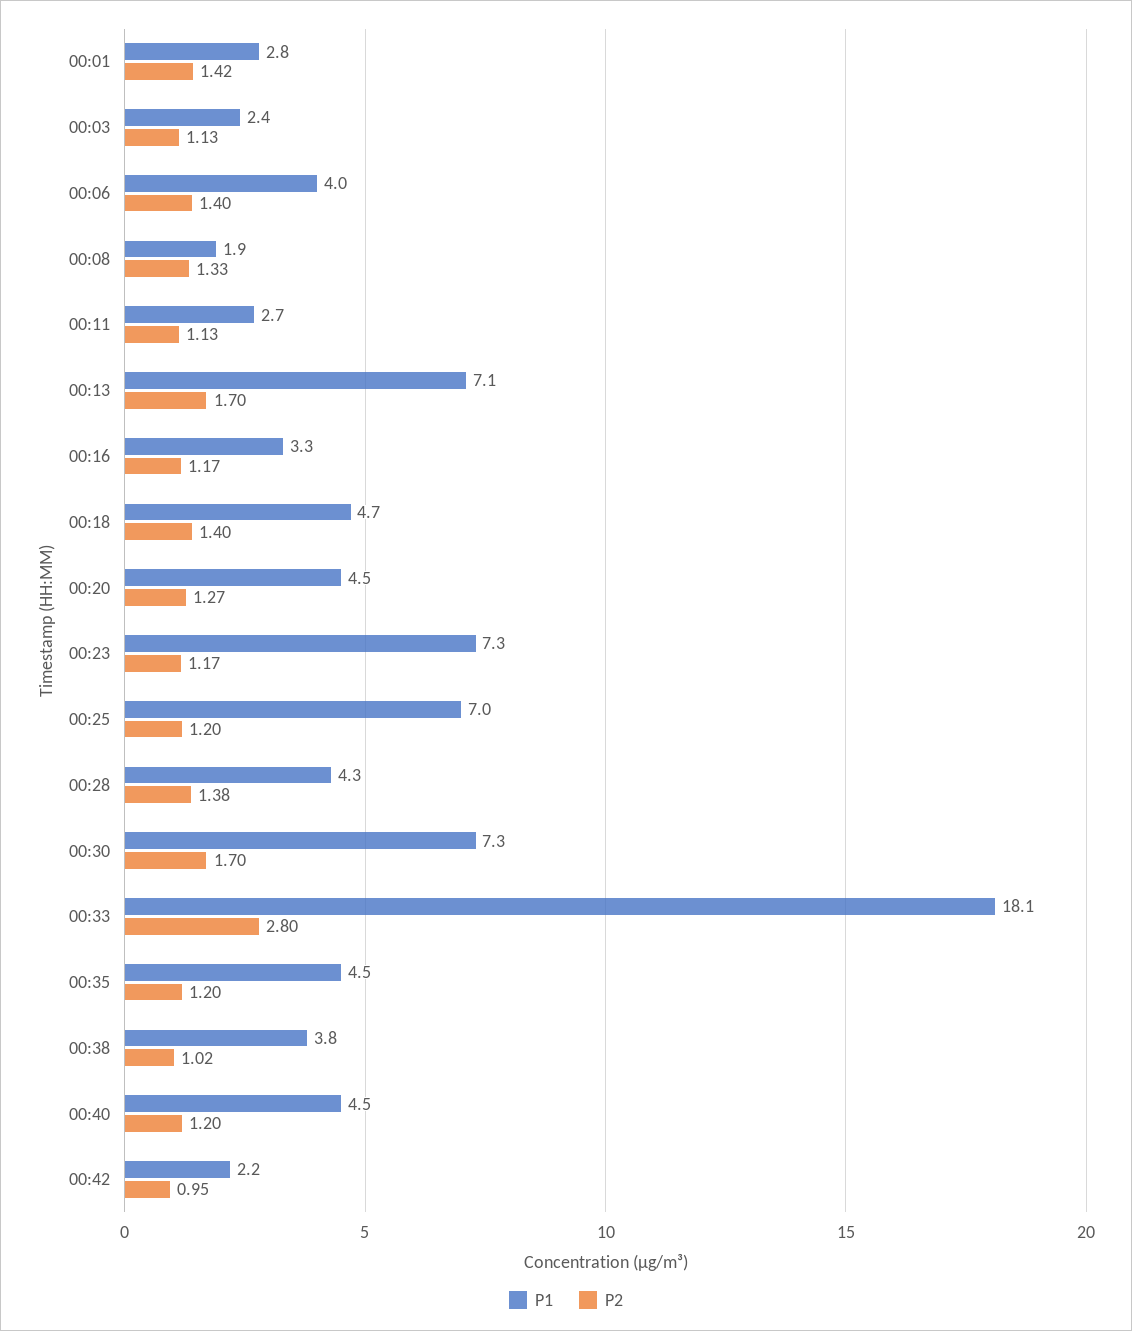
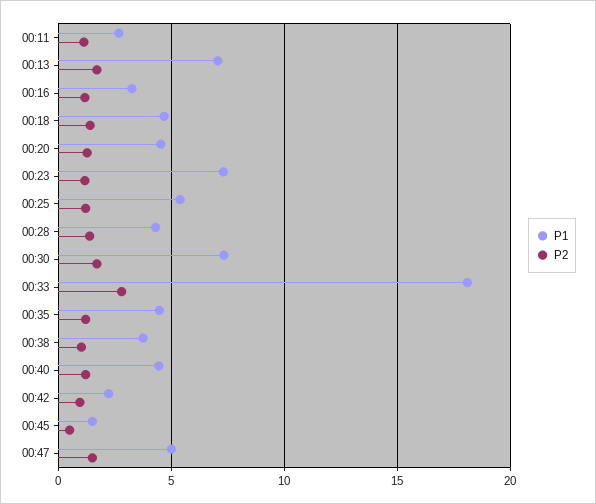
P1, 00:01: 2.8 -> none
P2, 00:01: 1.42 -> none
P1, 00:03: 2.4 -> none
P2, 00:03: 1.13 -> none
P1, 00:06: 4 -> none
P2, 00:06: 1.4 -> none
P1, 00:08: 1.9 -> none
P2, 00:08: 1.33 -> none
P1, 00:25: 7 -> 5.5
P1, 00:45: none -> 1.5
P2, 00:45: none -> 0.5
P1, 00:47: none -> 5
P2, 00:47: none -> 1.5

